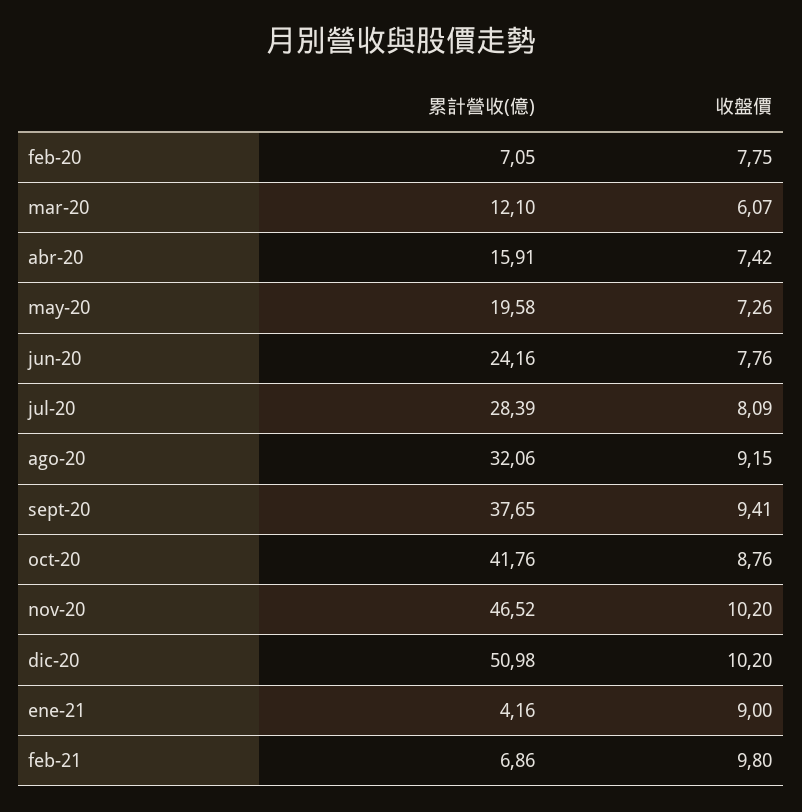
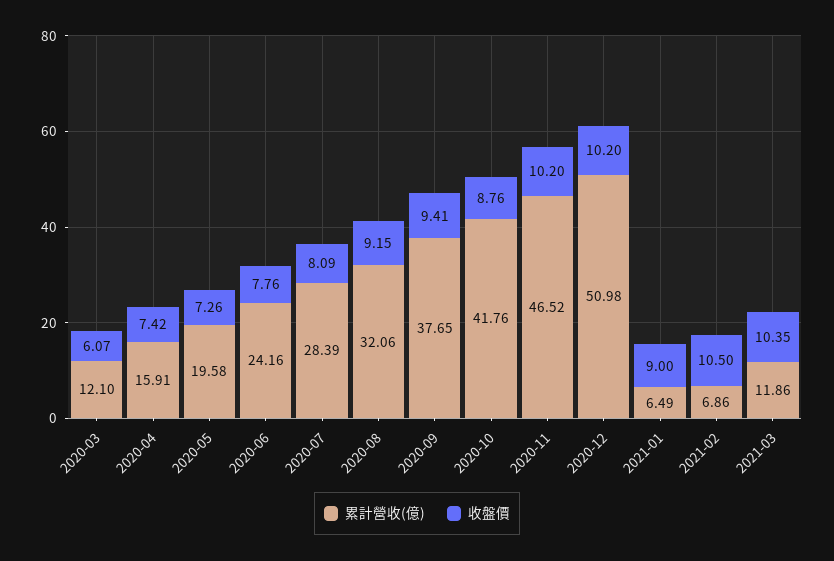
累計營收(億), feb-20: 7.05 -> none
收盤價, feb-20: 7.75 -> none
累計營收(億), ene-21: 4.16 -> 6.49
收盤價, feb-21: 9.8 -> 10.5
累計營收(億), 2021-03: none -> 11.86
收盤價, 2021-03: none -> 10.35

